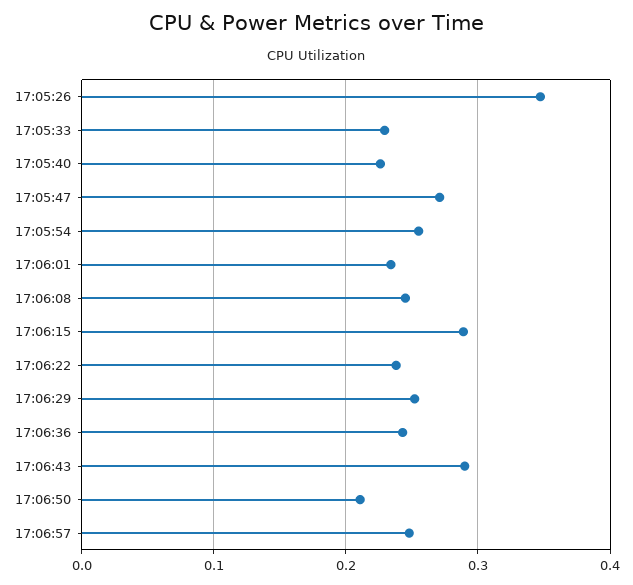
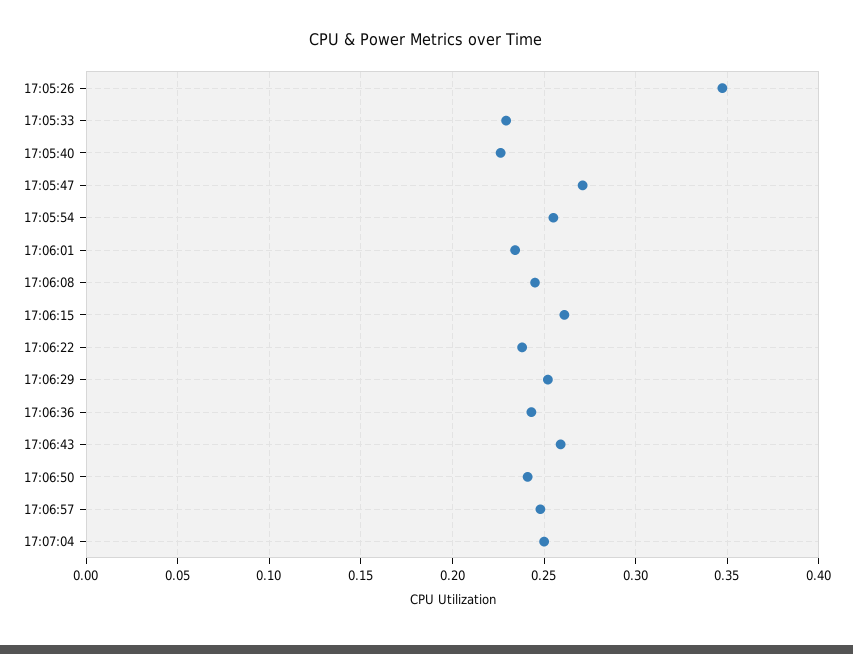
17:06:15: 0.29 -> 0.26
17:06:43: 0.29 -> 0.26
17:06:50: 0.21 -> 0.24
17:07:04: none -> 0.25

